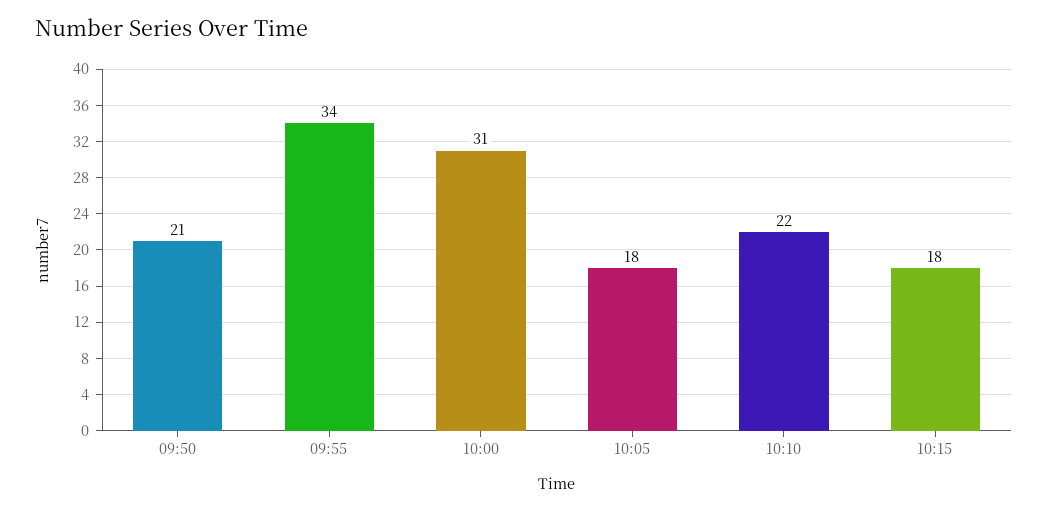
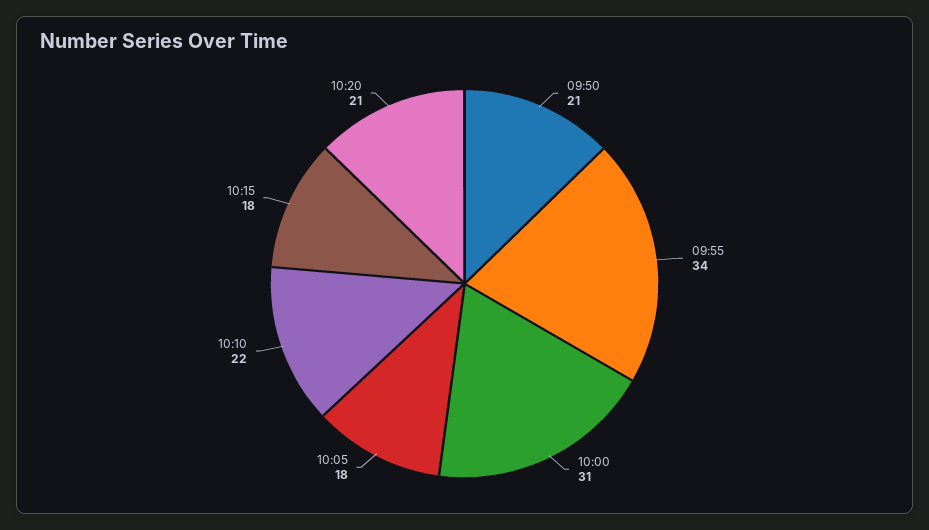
10:20: none -> 21

